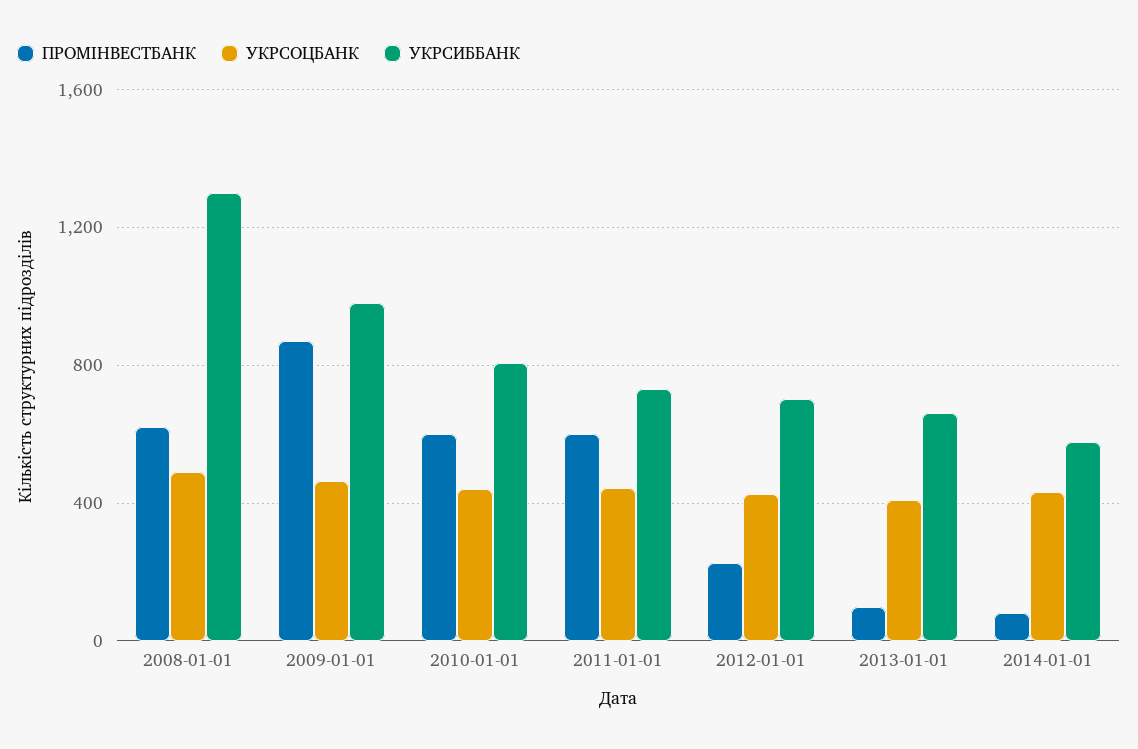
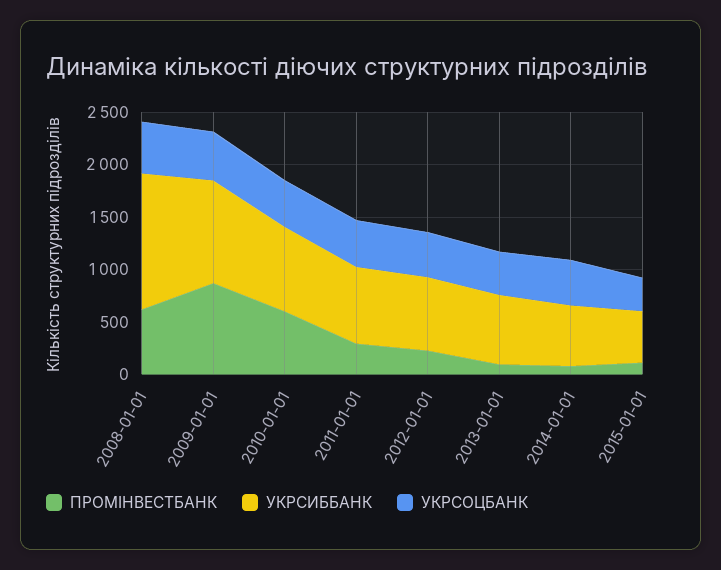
ПРОМІНВЕСТБАНК, 2011-01-01: 600 -> 300
ПРОМІНВЕСТБАНК, 2015-01-01: none -> 100
УКРСИББАНК, 2015-01-01: none -> 500
УКРСОЦБАНК, 2015-01-01: none -> 300

